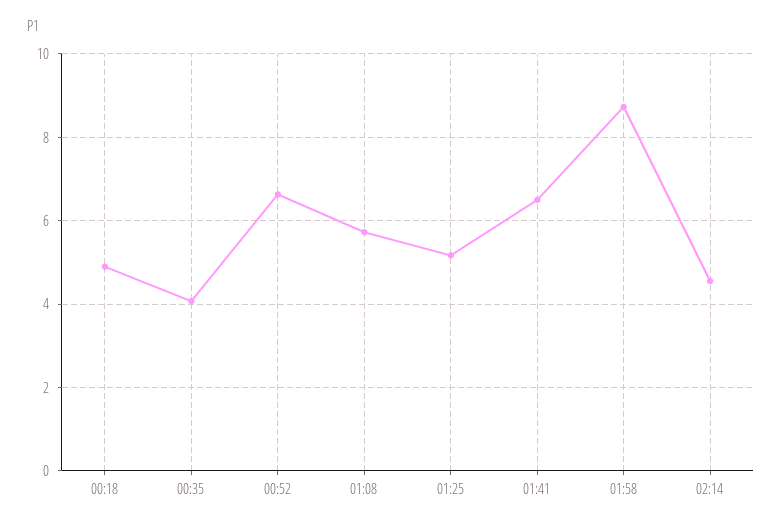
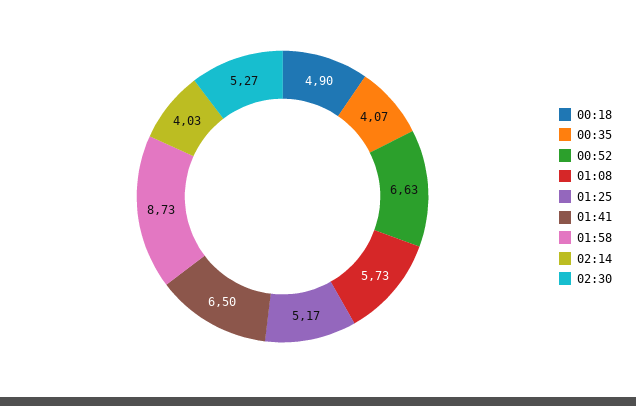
02:14: 4.6 -> 4.03
02:30: none -> 5.27

